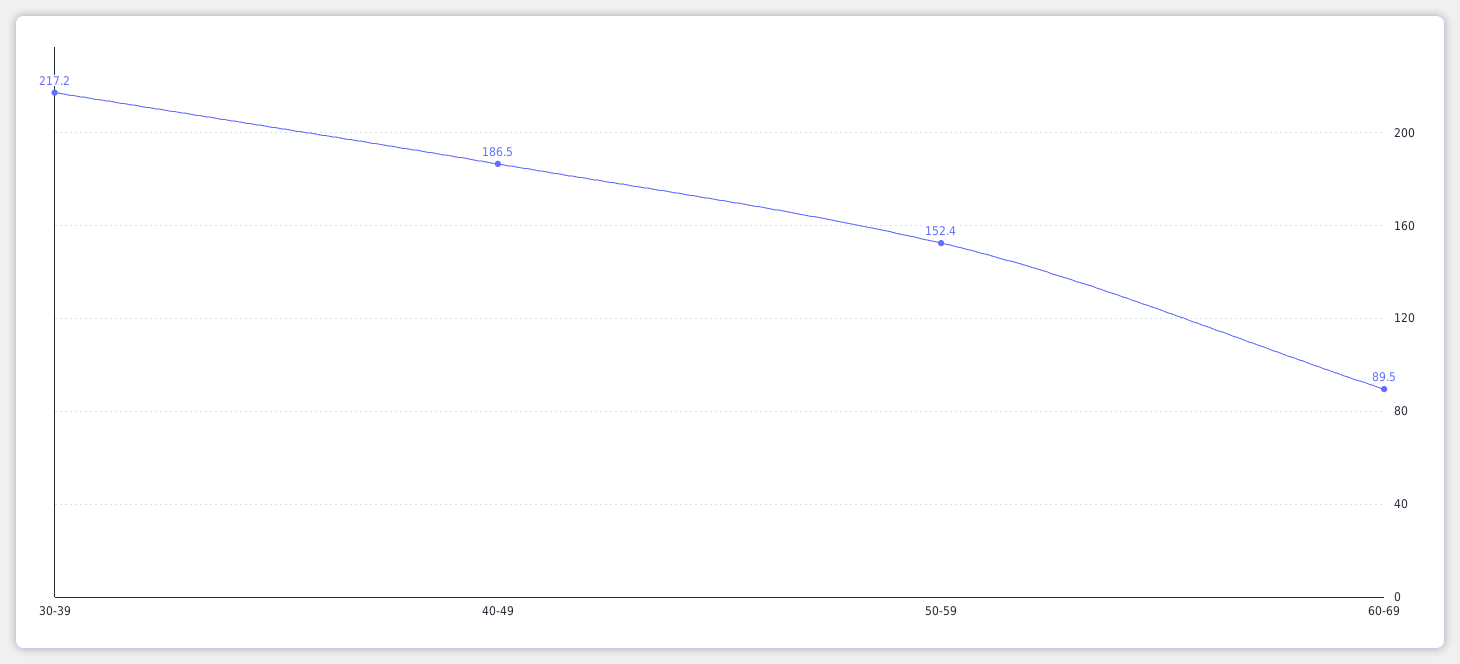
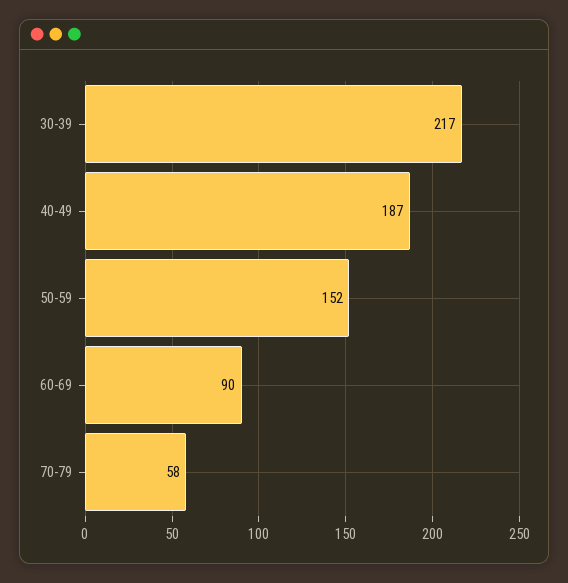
70-79: none -> 58

